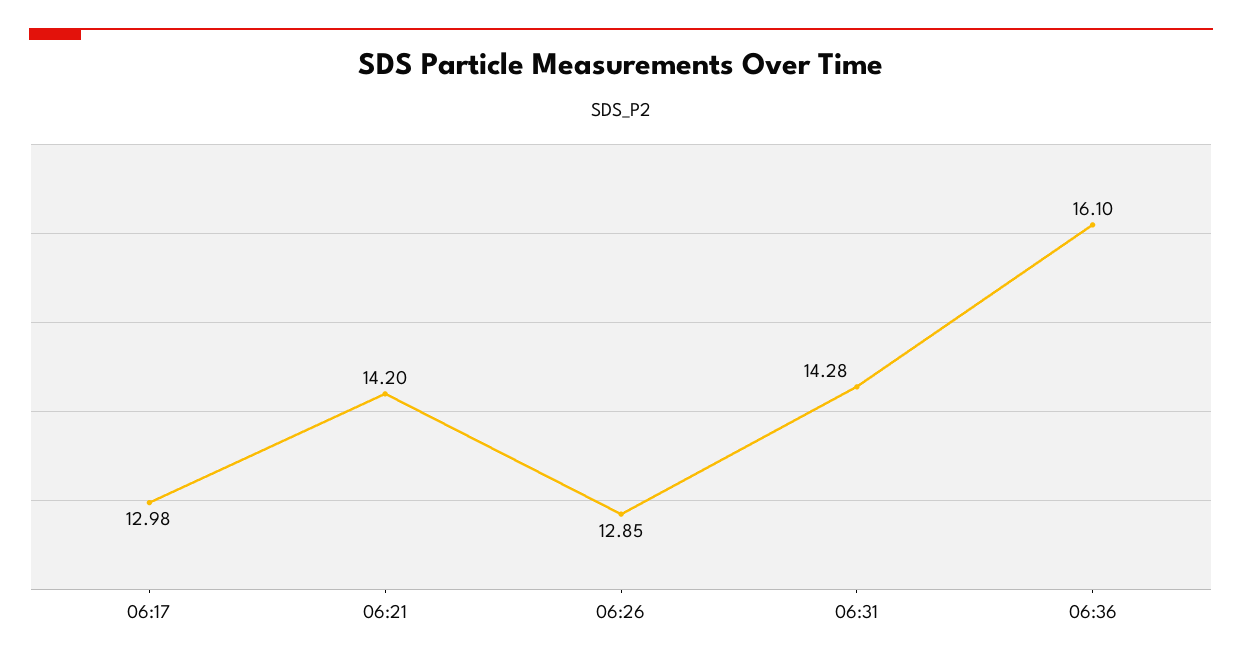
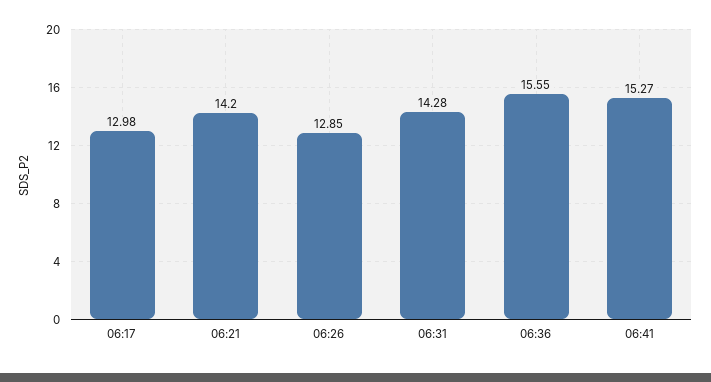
06:36: 16.1 -> 15.55
06:41: none -> 15.27

